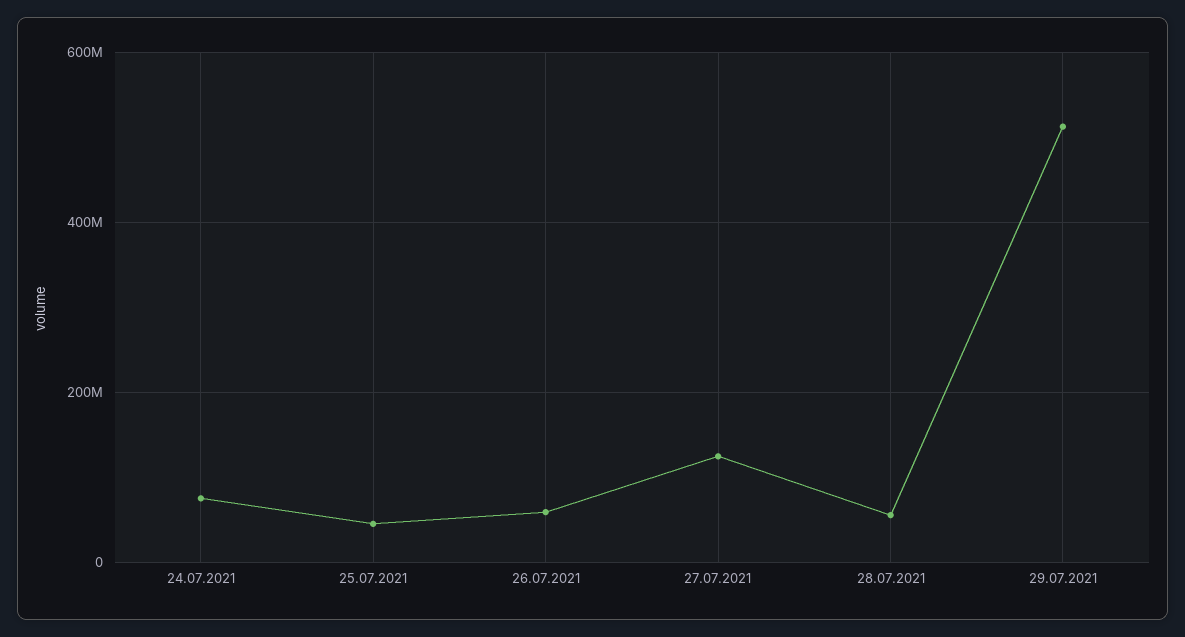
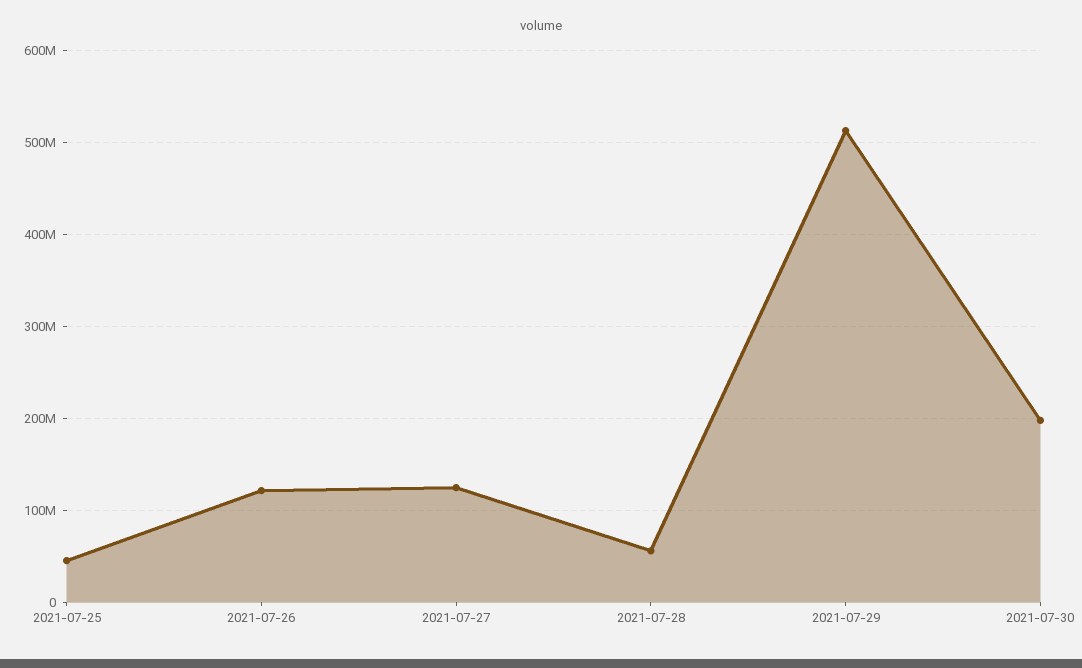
24.07.2021: 80000000 -> none
26.07.2021: 60000000 -> 120000000
2021-07-30: none -> 200000000

